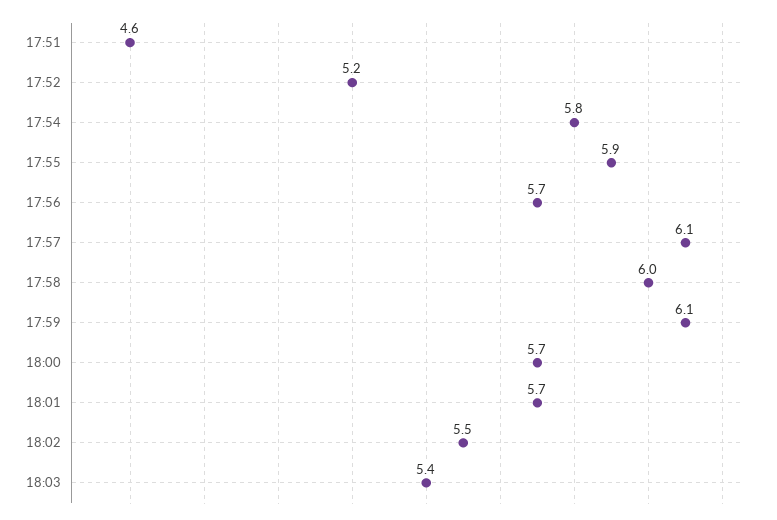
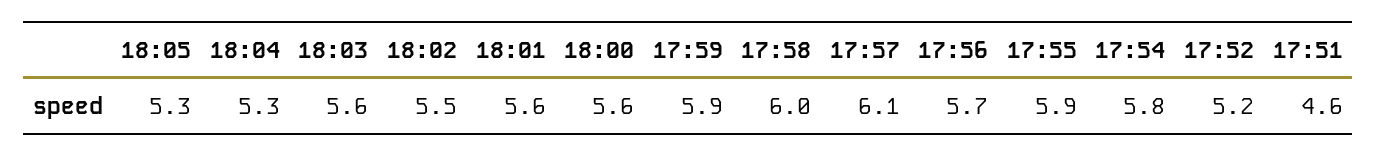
17:59: 6.1 -> 5.9
18:00: 5.7 -> 5.6
18:01: 5.7 -> 5.6
18:03: 5.4 -> 5.6
18:05: none -> 5.3
18:04: none -> 5.3

